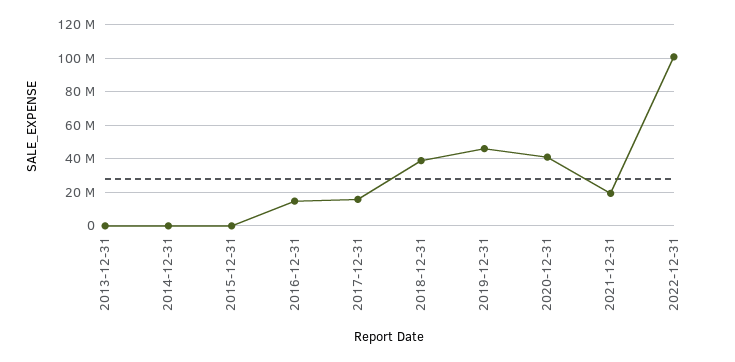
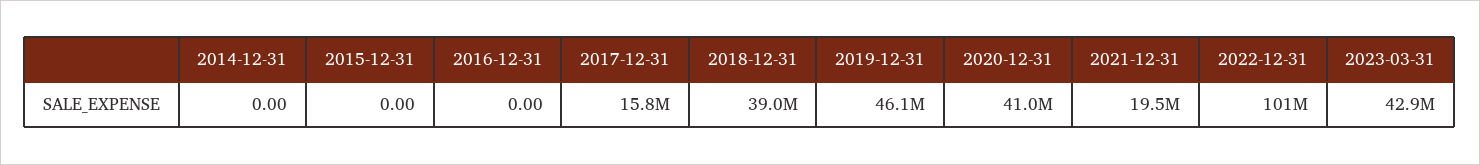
2013-12-31: 0 -> none
2016-12-31: 15000000 -> 0
2023-03-31: none -> 42900000

